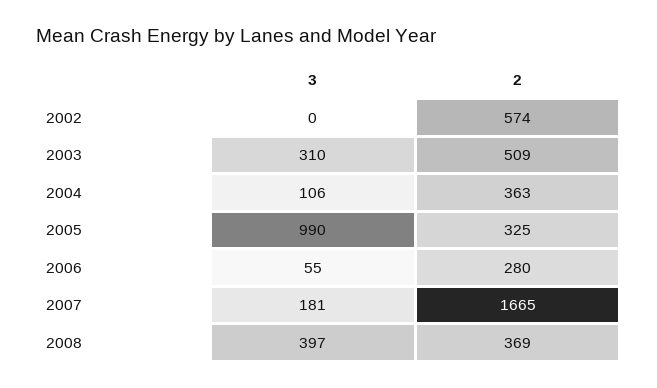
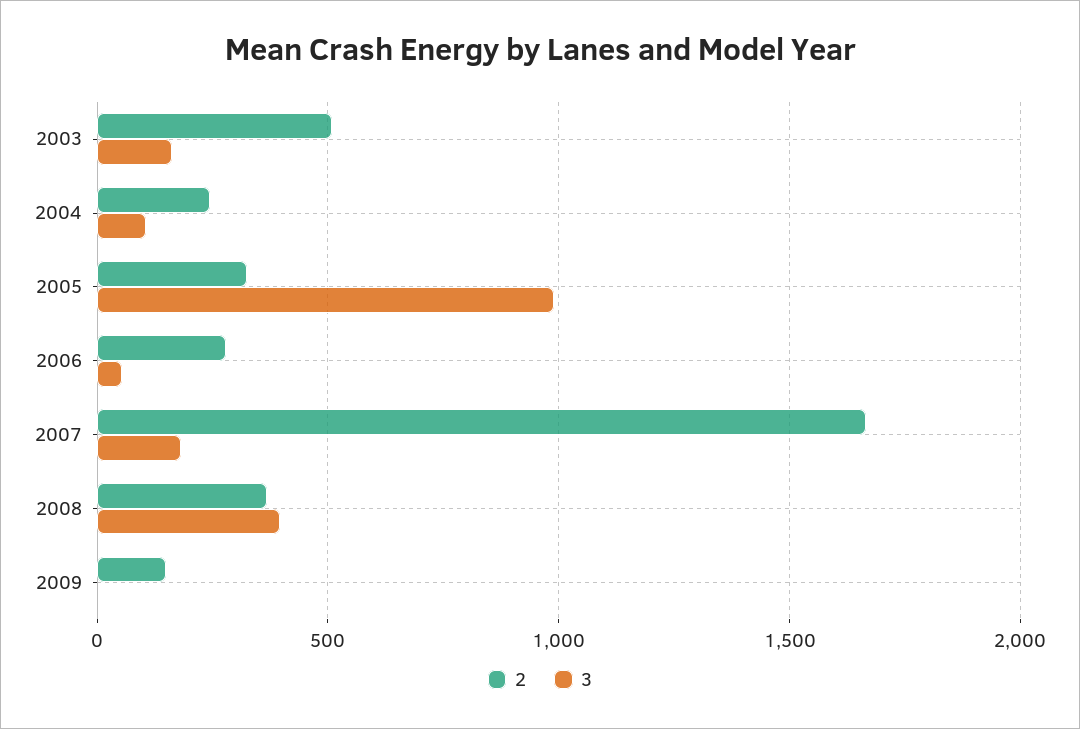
3, 2002: 0 -> none
2, 2002: 574 -> none
3, 2003: 310 -> 150
2, 2004: 363 -> 250
2, 2009: none -> 150
3, 2009: none -> 0

